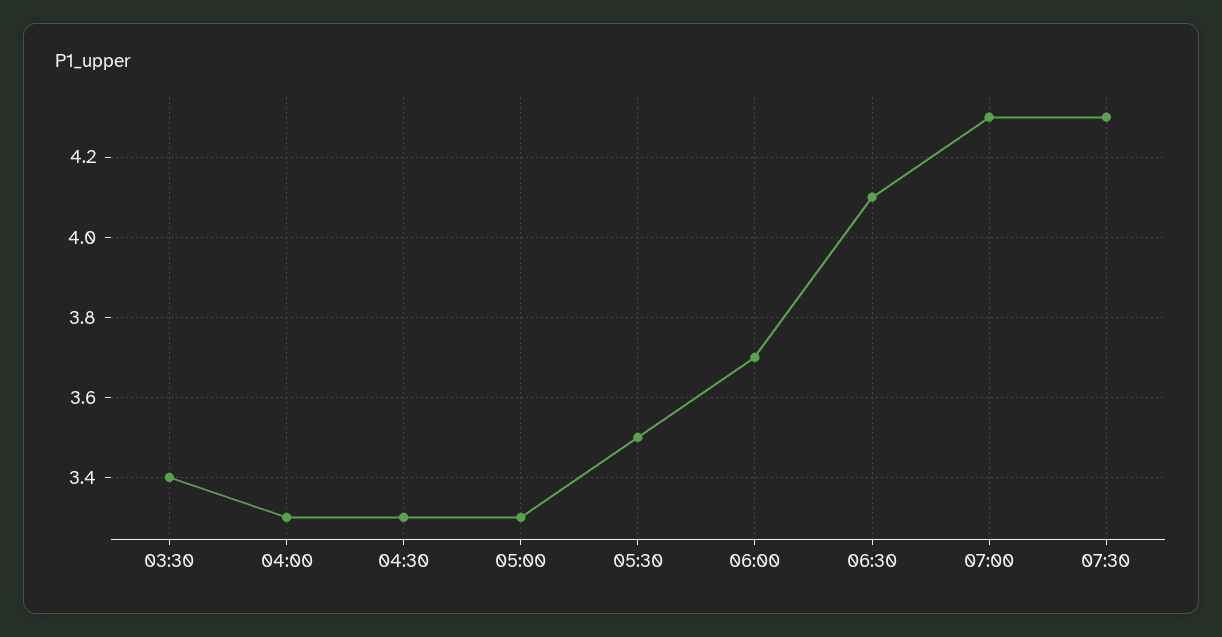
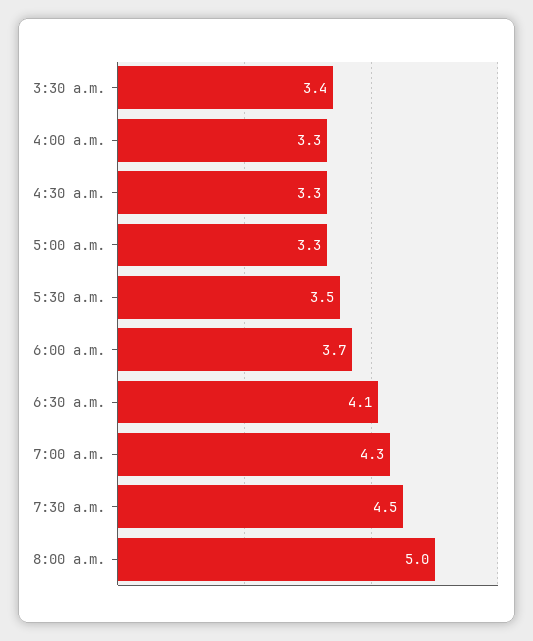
07:30: 4.3 -> 4.5
8:00 a.m.: none -> 5

